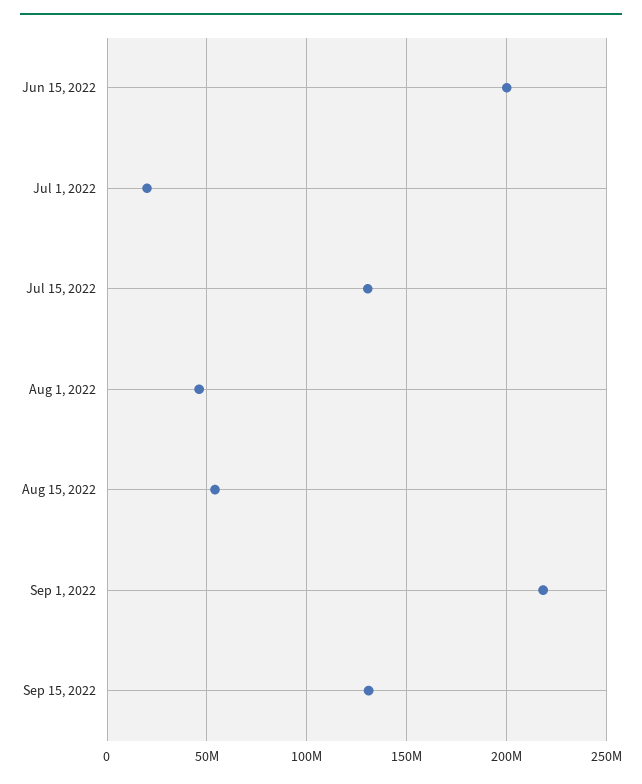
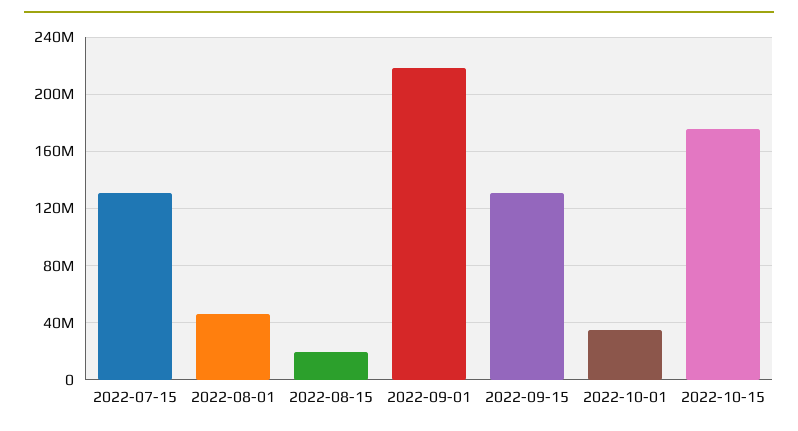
Jun 15, 2022: 200000000 -> none
Jul 1, 2022: 20000000 -> none
Aug 15, 2022: 55000000 -> 20000000
2022-10-01: none -> 35000000
2022-10-15: none -> 175000000

